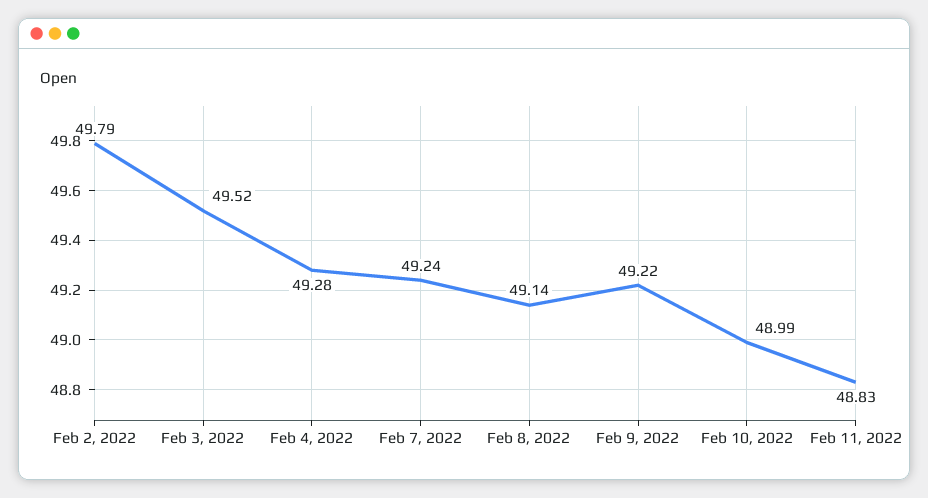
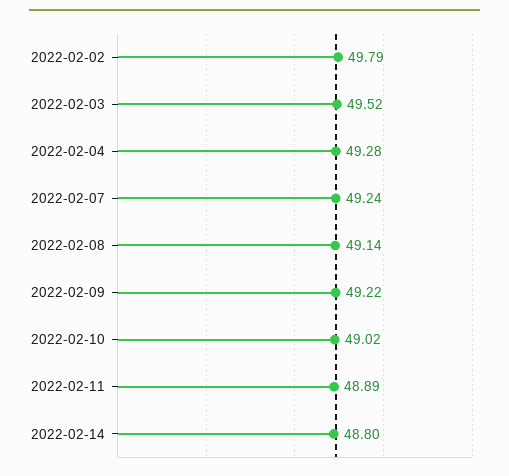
Feb 10, 2022: 48.99 -> 49.02
Feb 11, 2022: 48.83 -> 48.89
2022-02-14: none -> 48.8

